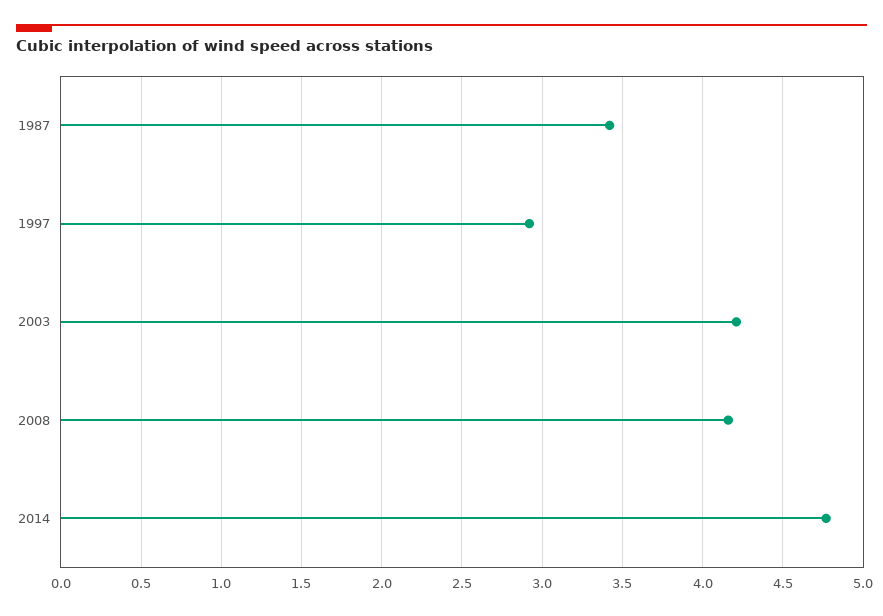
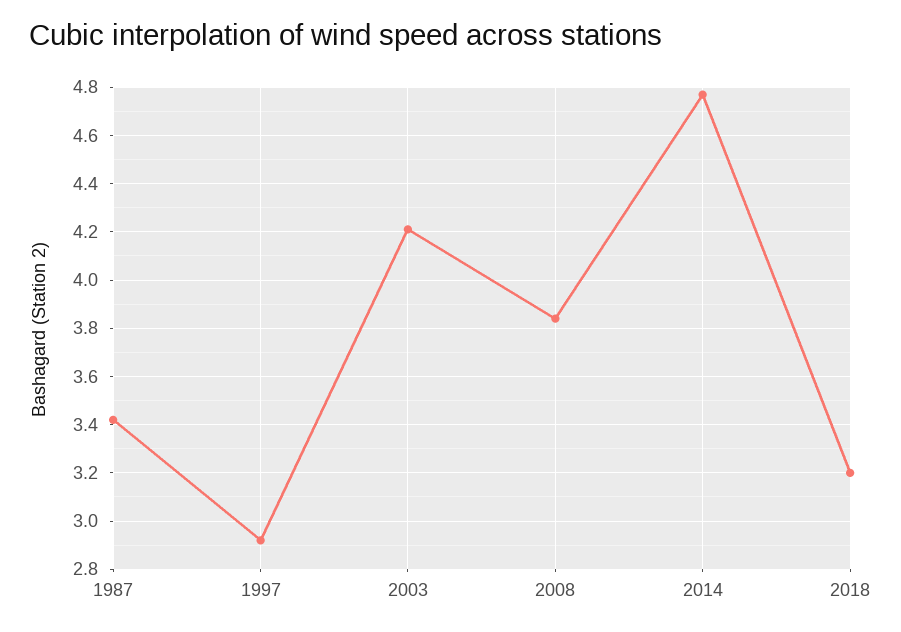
2008: 4.15 -> 3.85
2018: none -> 3.2

